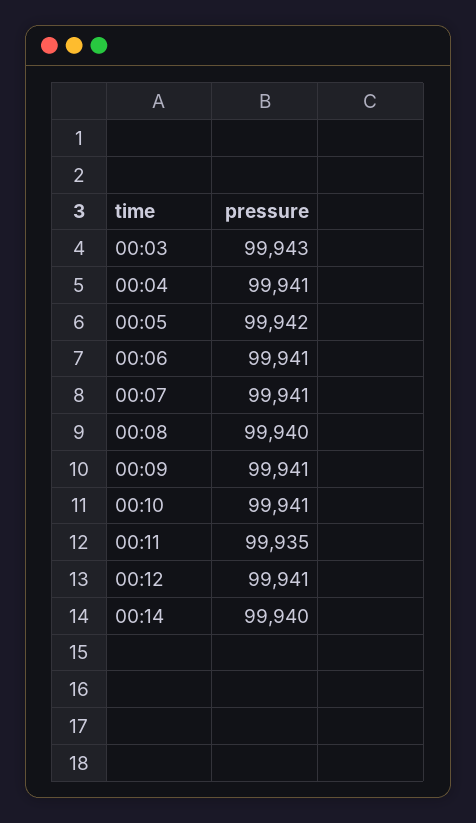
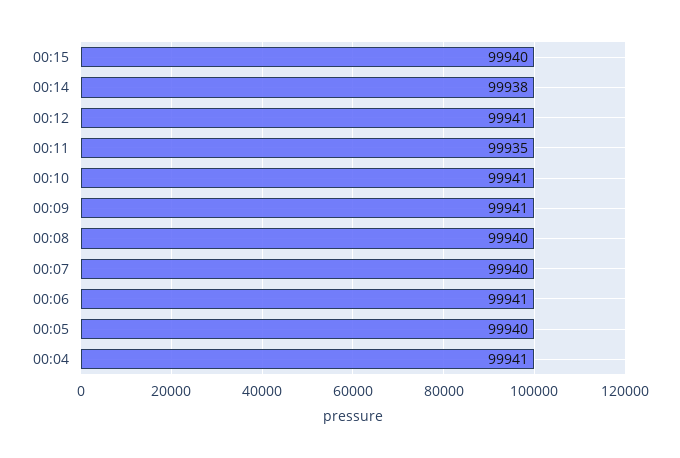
00:03: 99943 -> none
00:05: 99942 -> 99940
00:07: 99941 -> 99940
00:14: 99940 -> 99938
00:15: none -> 99940

